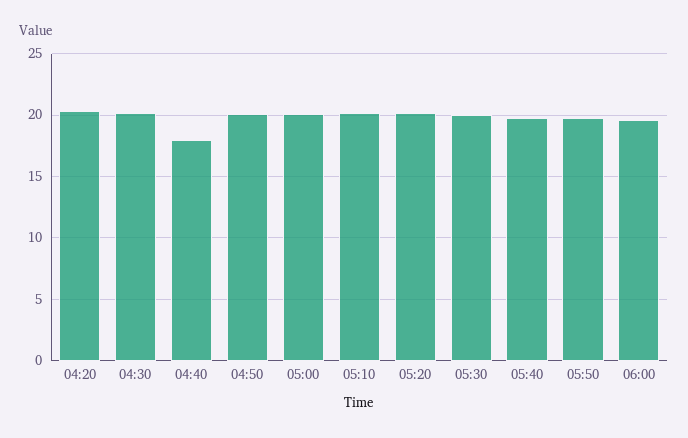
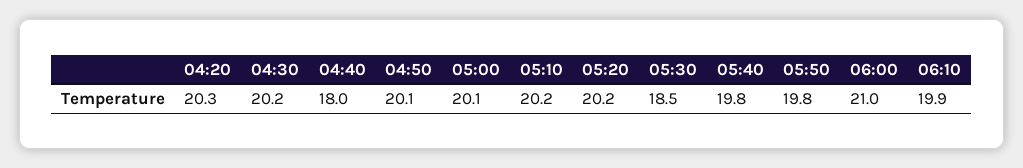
05:30: 20 -> 18.5
06:00: 19.5 -> 21
06:10: none -> 19.9

